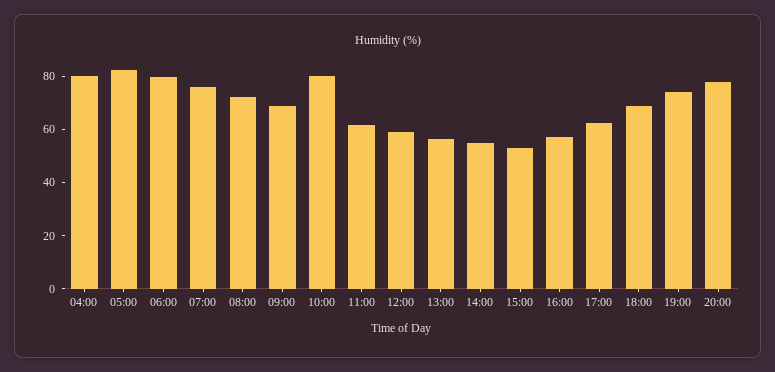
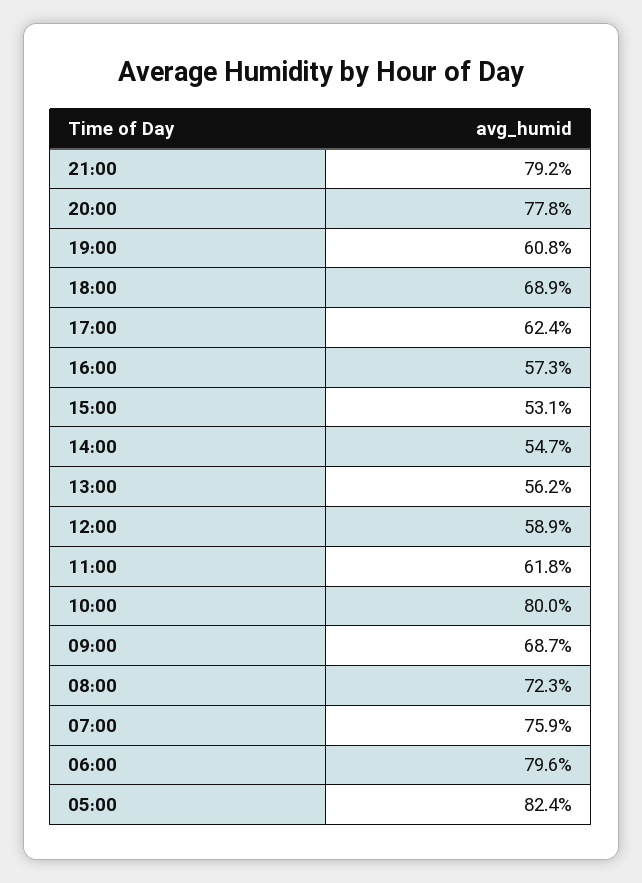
04:00: 80 -> none
19:00: 75 -> 60.8
21:00: none -> 79.2

